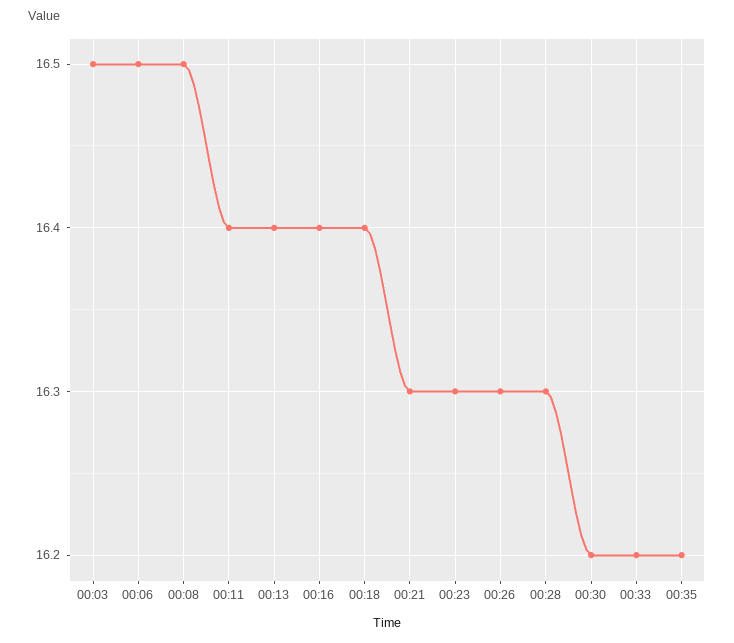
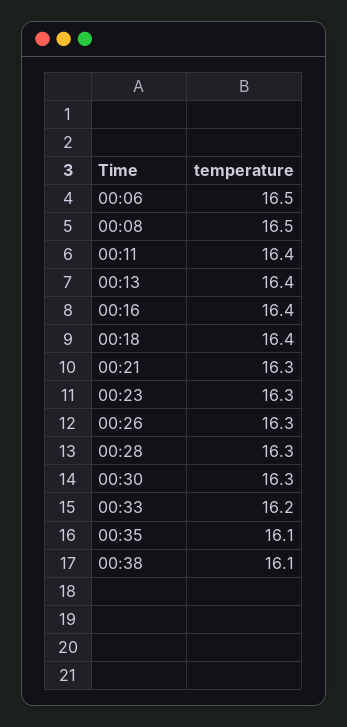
00:03: 16.5 -> none
00:30: 16.2 -> 16.3
00:35: 16.2 -> 16.1
00:38: none -> 16.1

